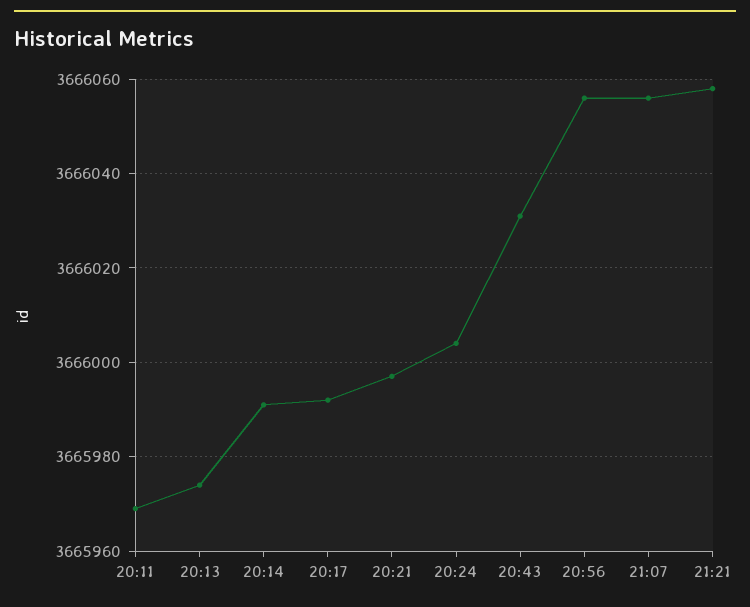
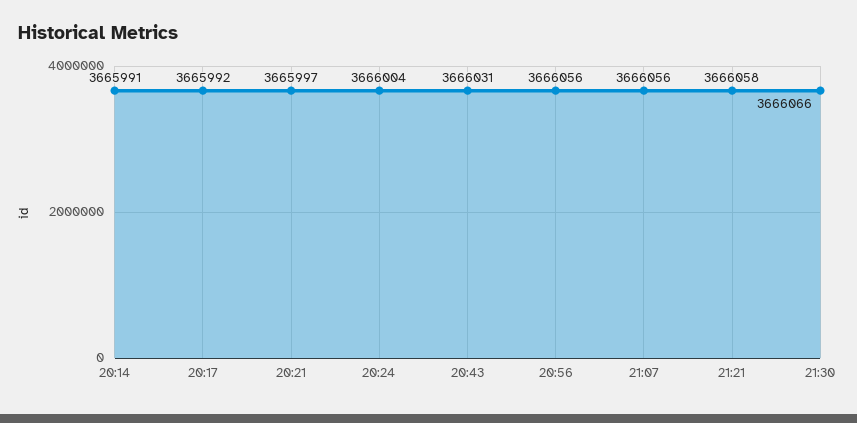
20:11: 3665970 -> none
20:13: 3665975 -> none
21:30: none -> 3666066

